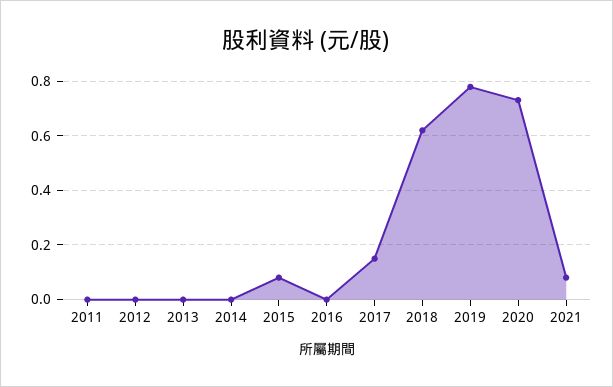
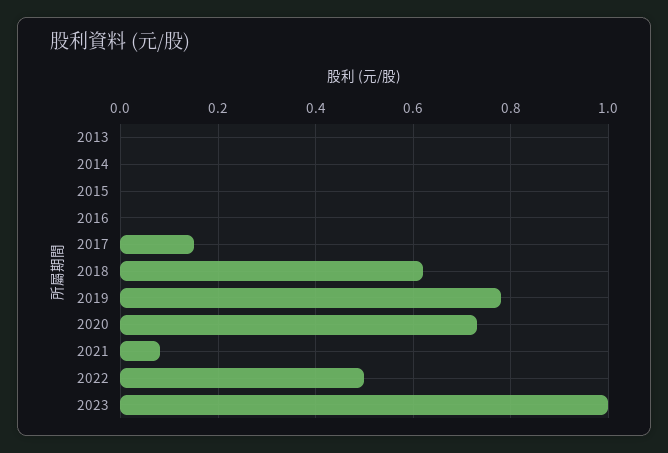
2011: 0 -> none
2012: 0 -> none
2015: 0.075 -> 0
2022: none -> 0.5
2023: none -> 1

